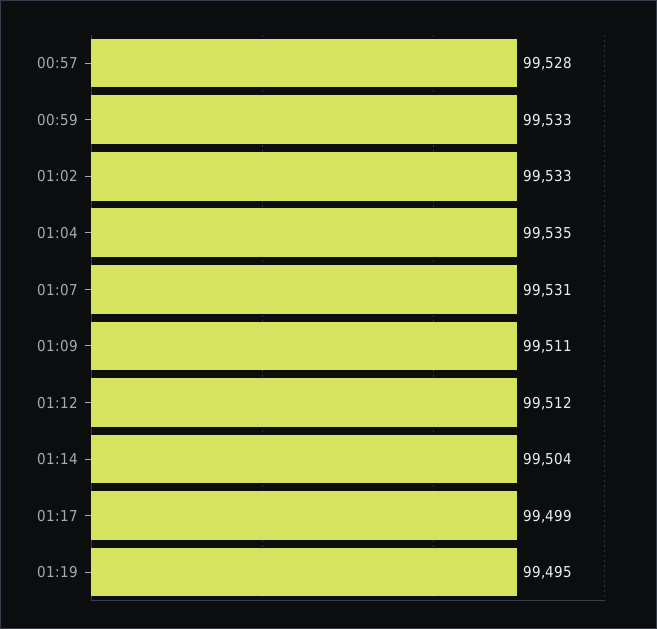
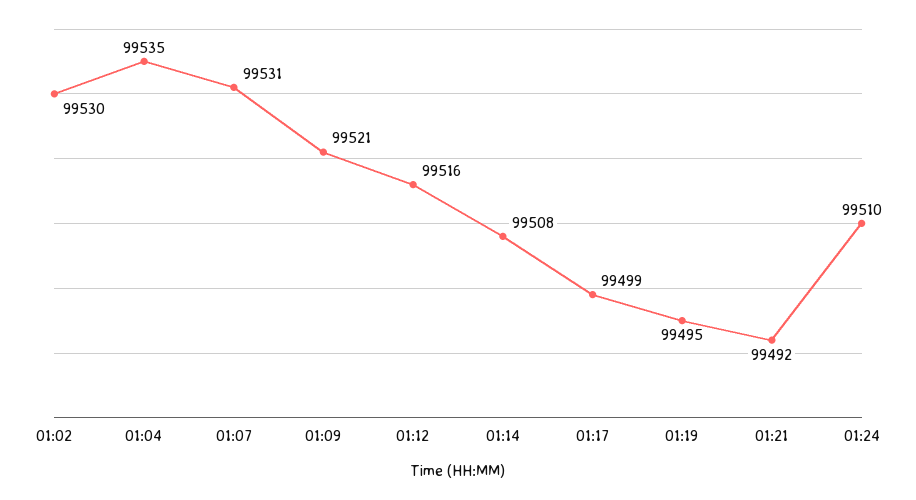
00:57: 99528 -> none
00:59: 99533 -> none
01:02: 99533 -> 99530
01:09: 99511 -> 99521
01:12: 99512 -> 99516
01:14: 99504 -> 99508
01:21: none -> 99492
01:24: none -> 99510

